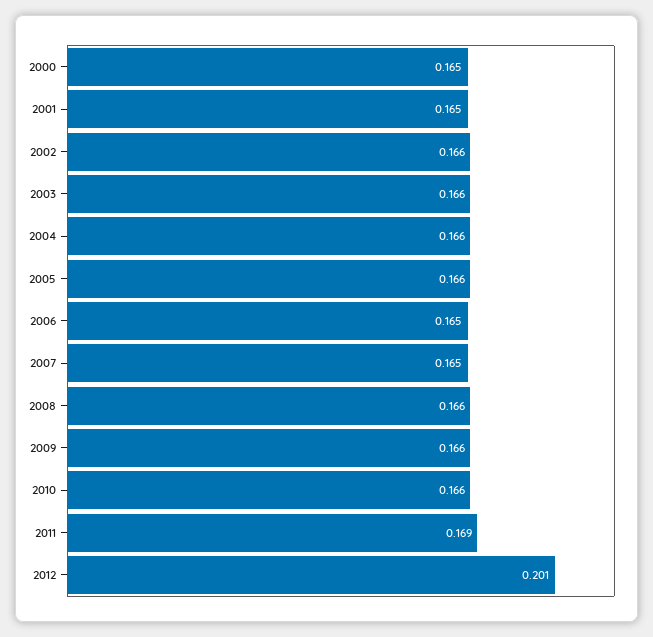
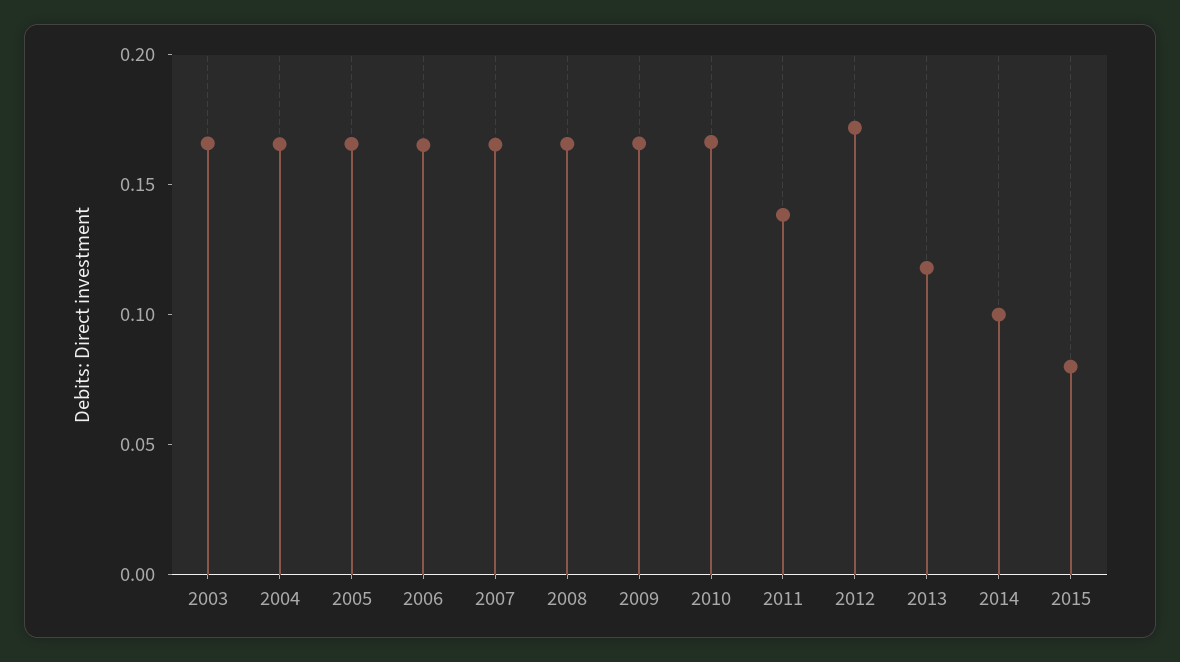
2000: 0.165 -> none
2001: 0.165 -> none
2002: 0.166 -> none
2011: 0.169 -> 0.14
2012: 0.201 -> 0.17
2013: none -> 0.12
2014: none -> 0.1
2015: none -> 0.08

